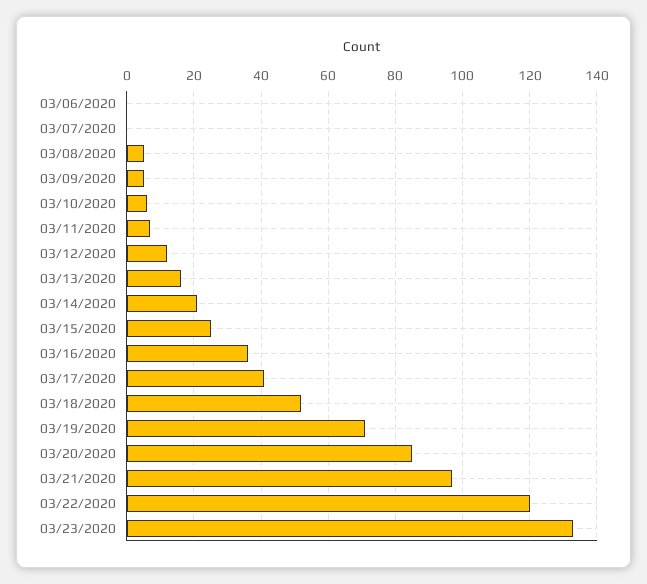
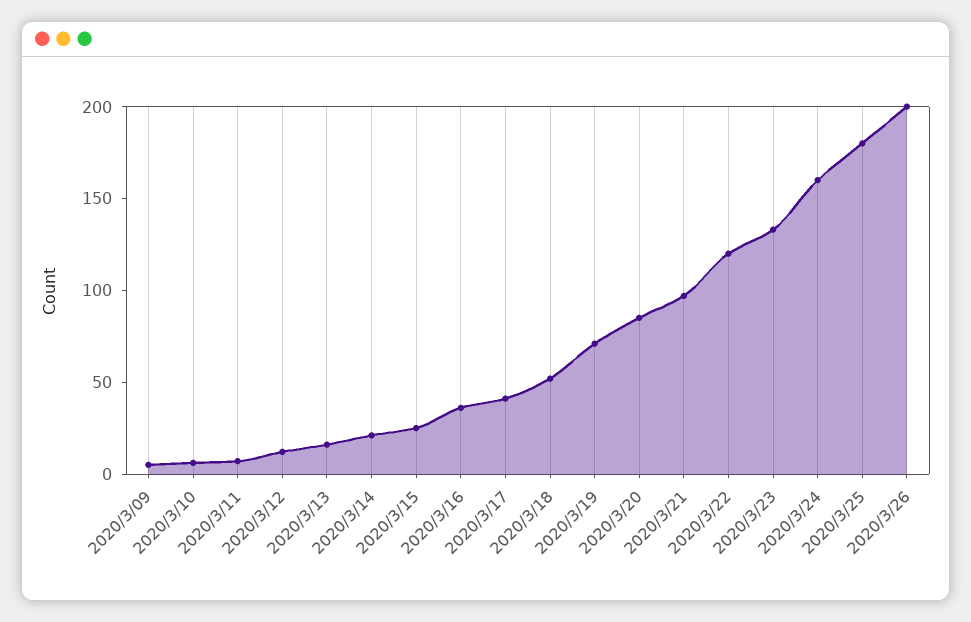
03/06/2020: 0 -> none
03/07/2020: 0 -> none
03/08/2020: 5 -> none
2020/3/24: none -> 160
2020/3/25: none -> 180
2020/3/26: none -> 200

